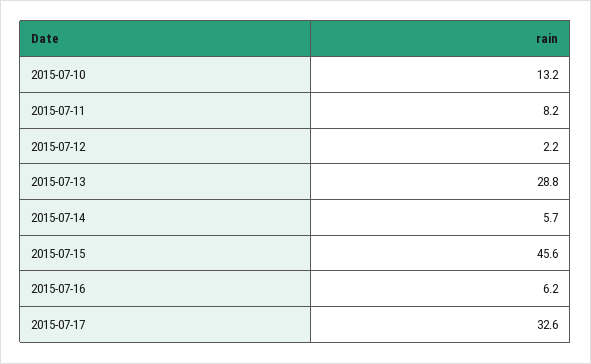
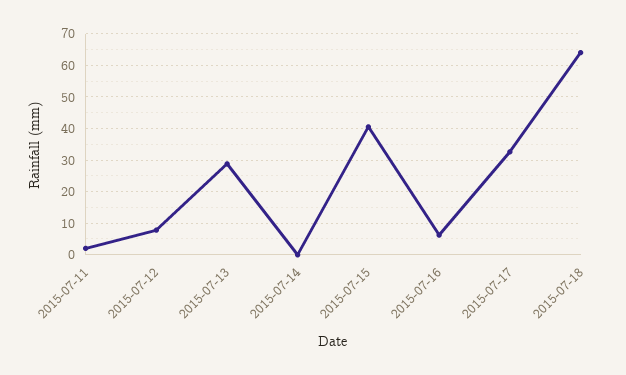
2015-07-10: 13.2 -> none
2015-07-11: 8.2 -> 2
2015-07-12: 2.2 -> 8
2015-07-14: 5.7 -> 0
2015-07-15: 45.6 -> 40
2015-07-18: none -> 64

